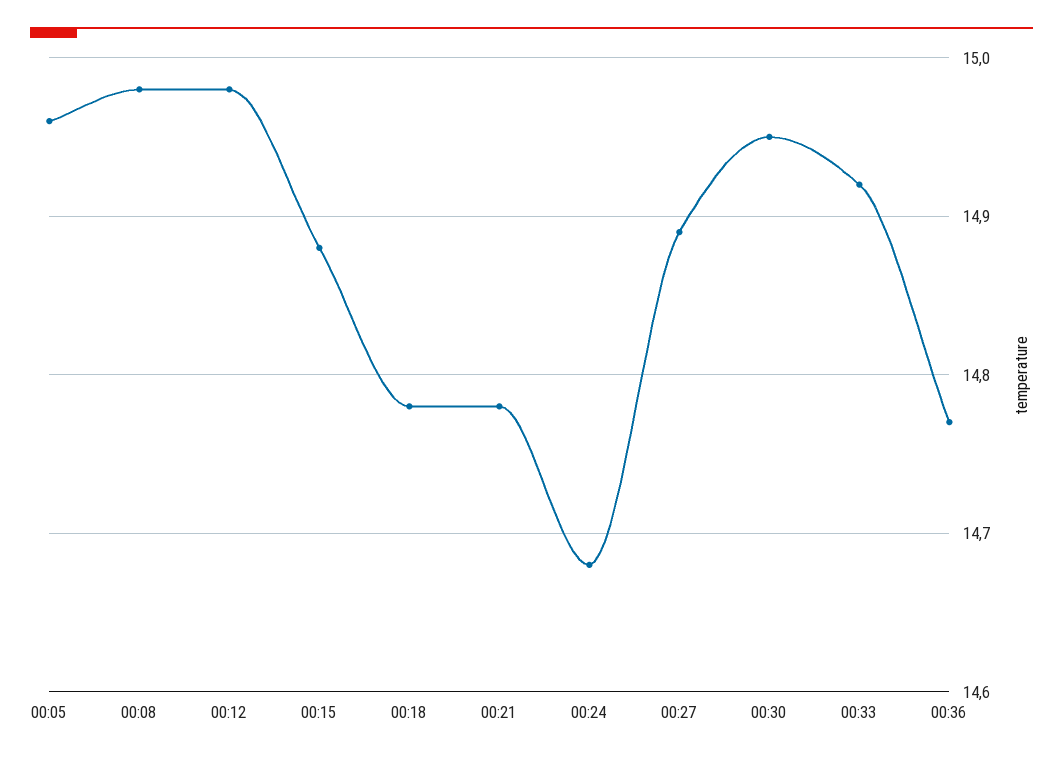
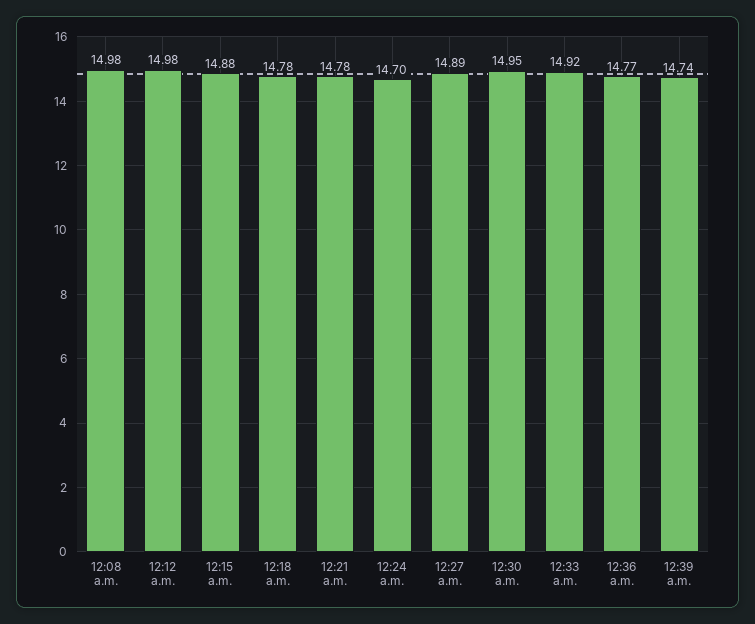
00:05: 14.96 -> none
00:24: 14.68 -> 14.7
12:39 a.m.: none -> 14.74

